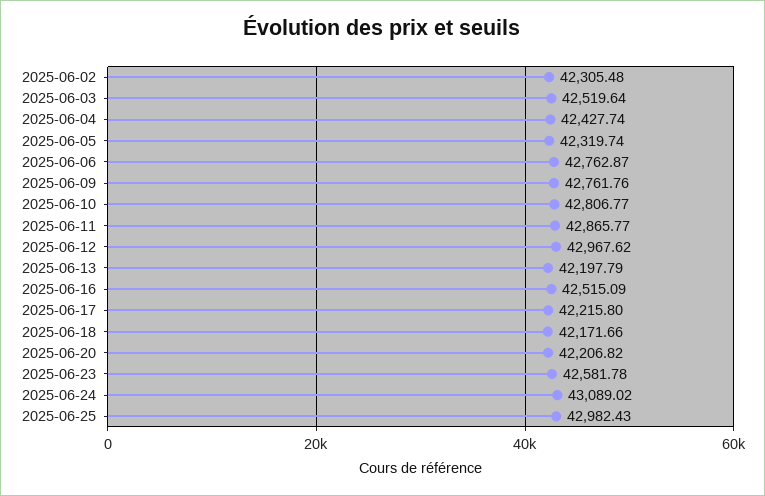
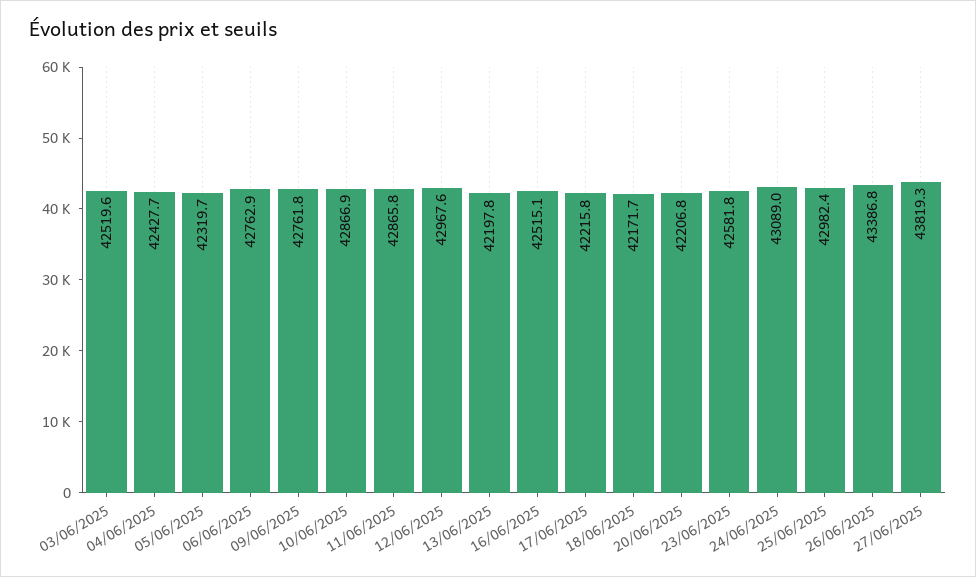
2025-06-02: 42305.48 -> none
2025-06-10: 42806.77 -> 42866.9
26/06/2025: none -> 43386.8
27/06/2025: none -> 43819.3

